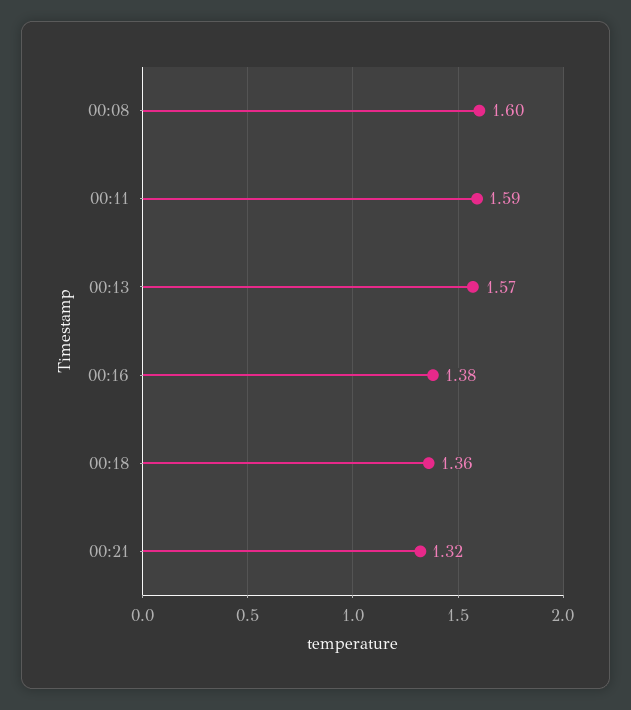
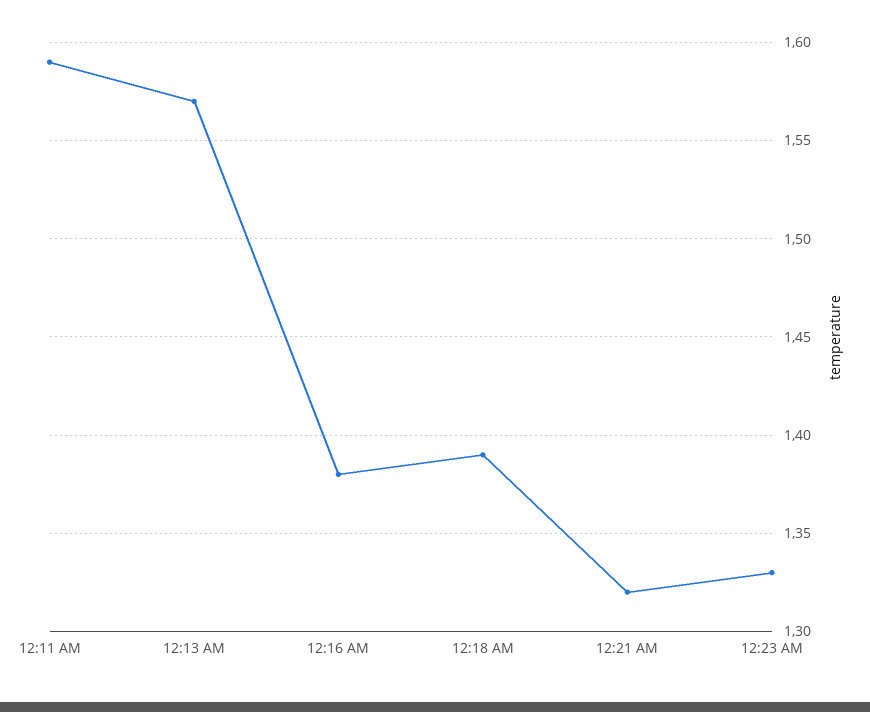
00:08: 1.6 -> none
00:18: 1.36 -> 1.39
12:23 AM: none -> 1.33

